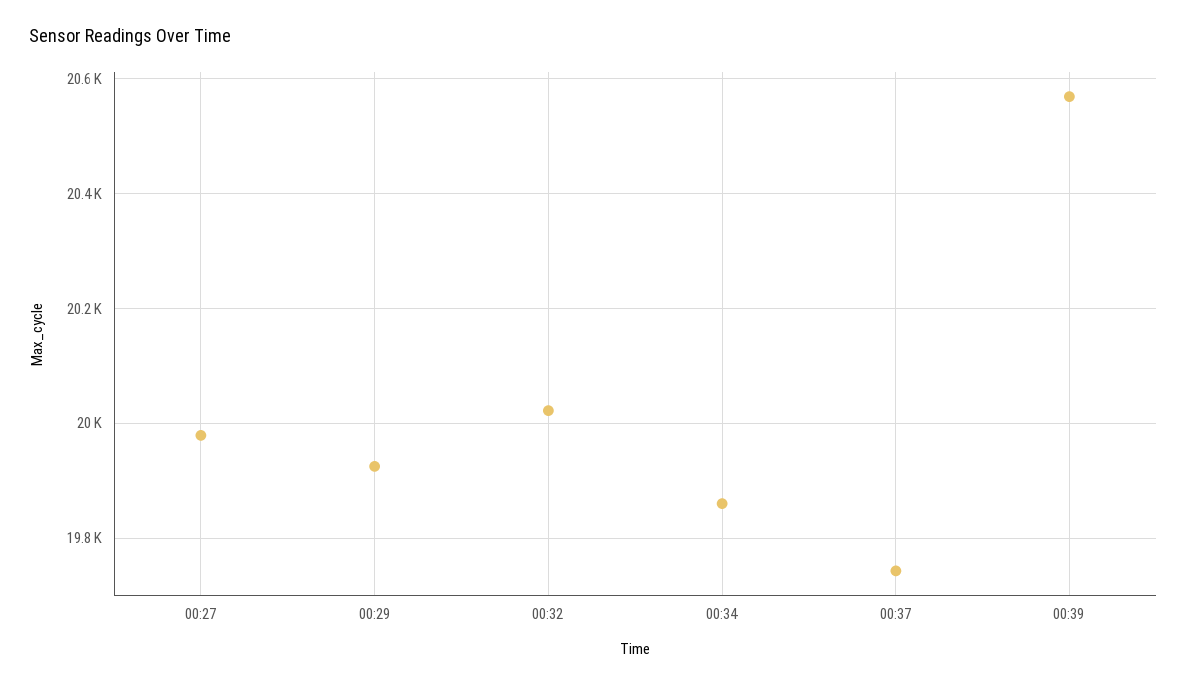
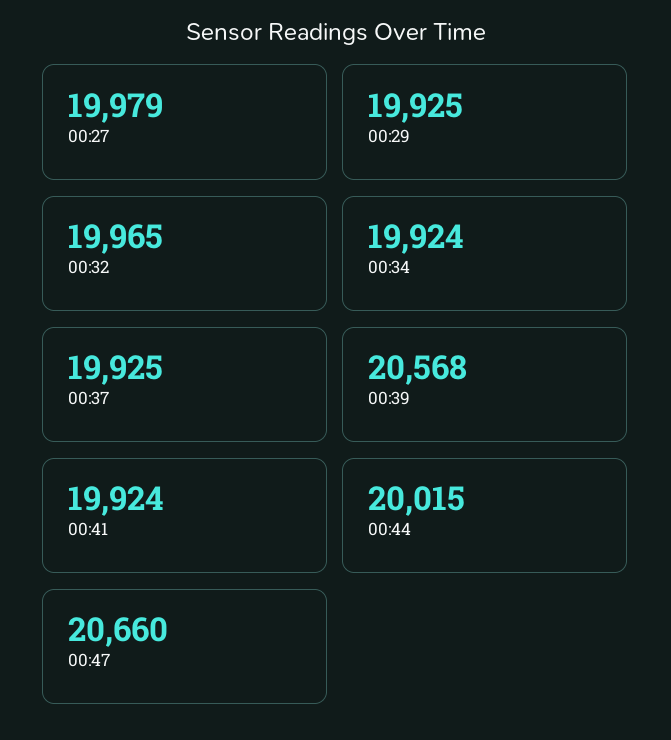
00:32: 20020 -> 19965
00:34: 19860 -> 19924
00:37: 19740 -> 19925
00:41: none -> 19924
00:44: none -> 20015
00:47: none -> 20660

